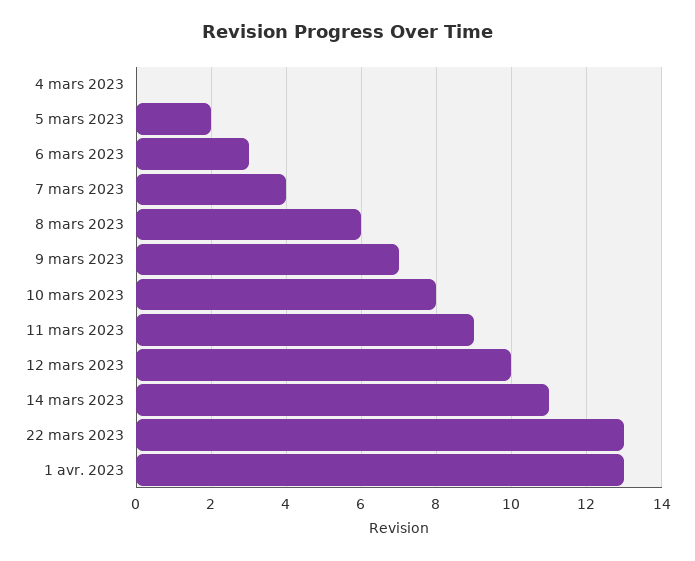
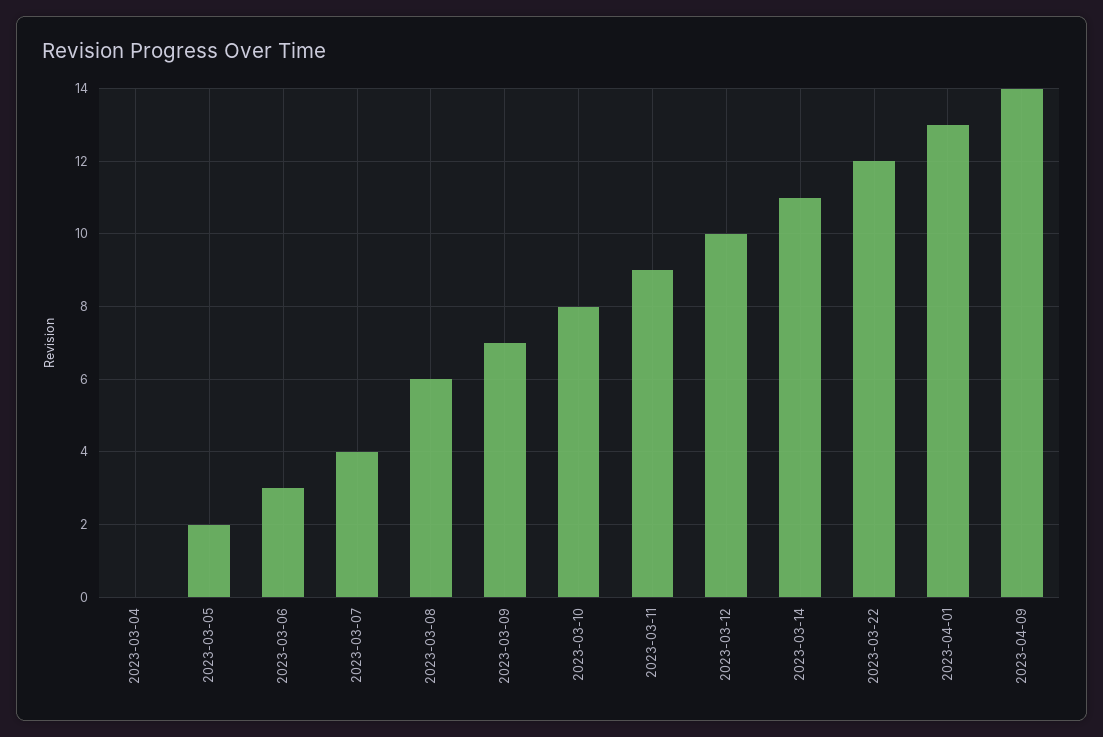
22 mars 2023: 13 -> 12
2023-04-09: none -> 14

